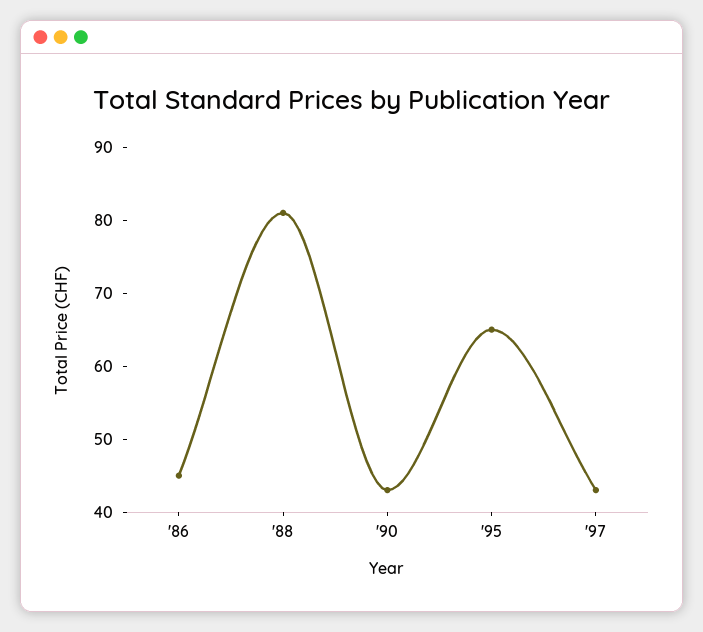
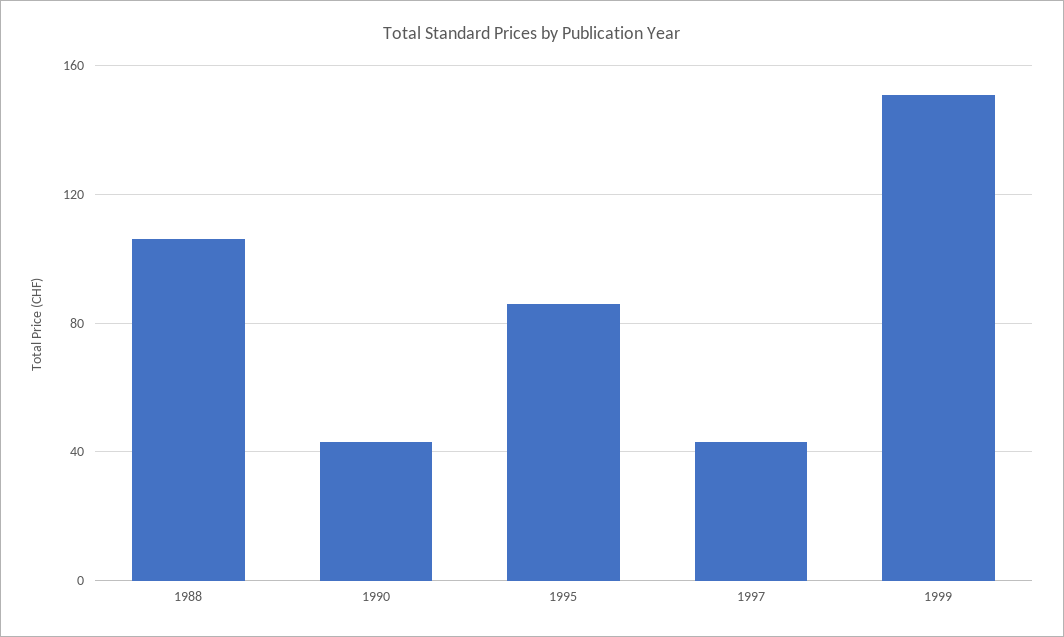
'86: 45 -> none
'88: 80 -> 105
'95: 65 -> 85
1999: none -> 150

